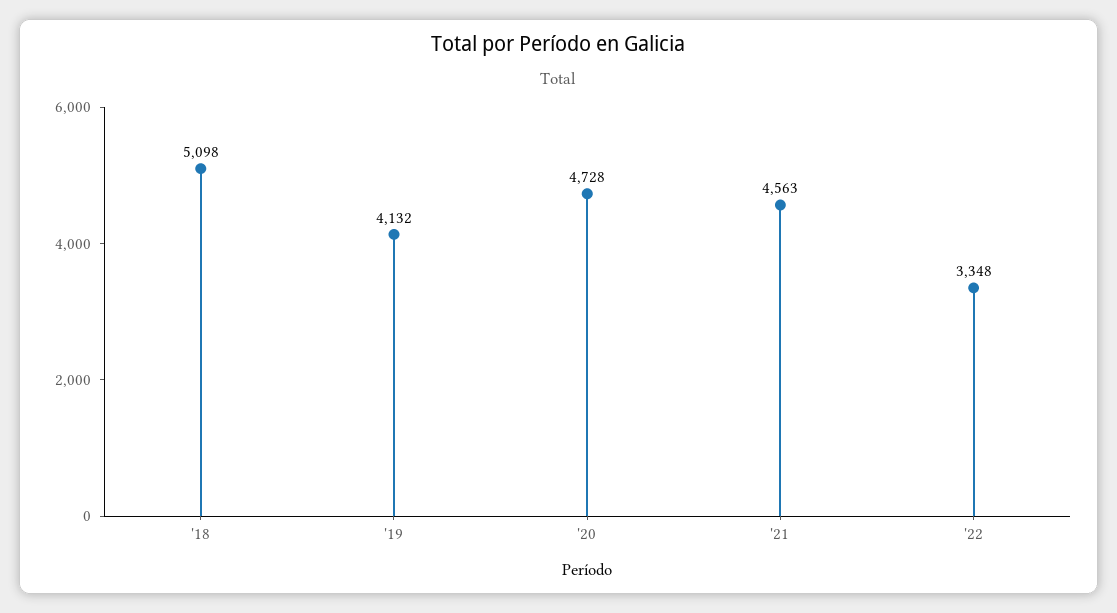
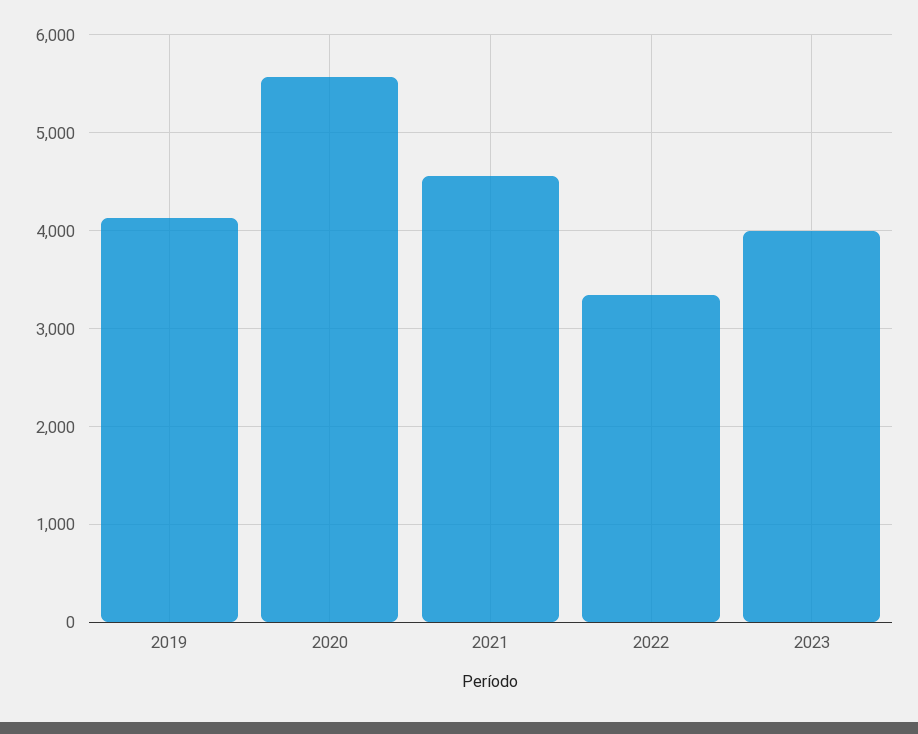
'18: 5098 -> none
'20: 4728 -> 5600
2023: none -> 4000

